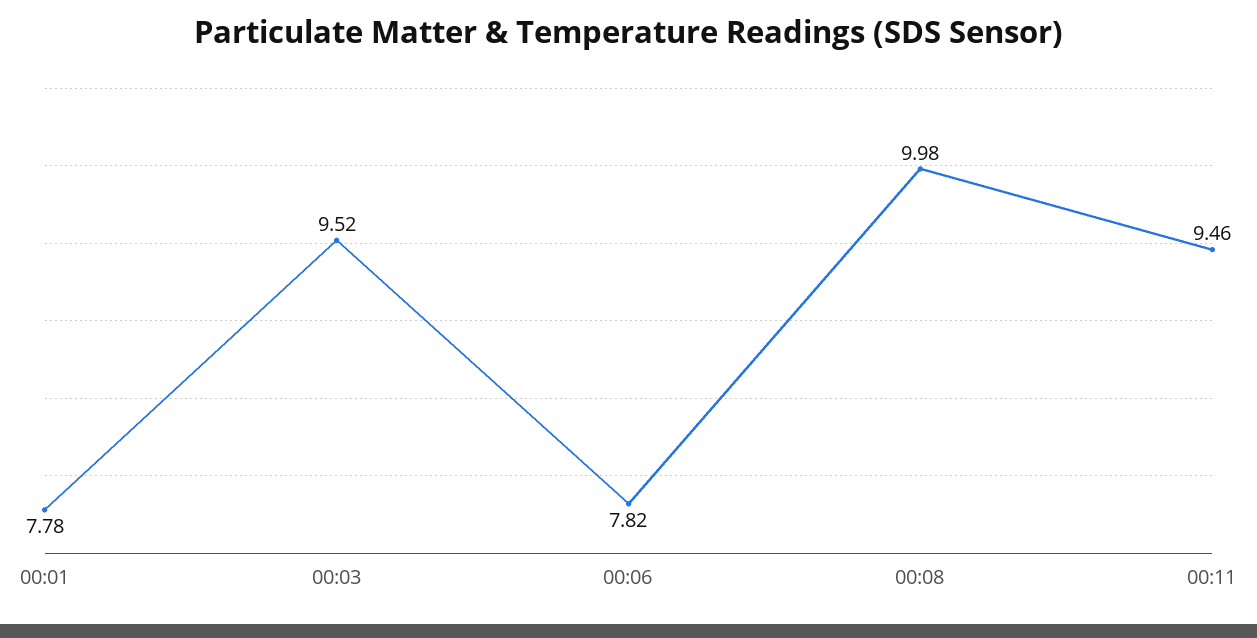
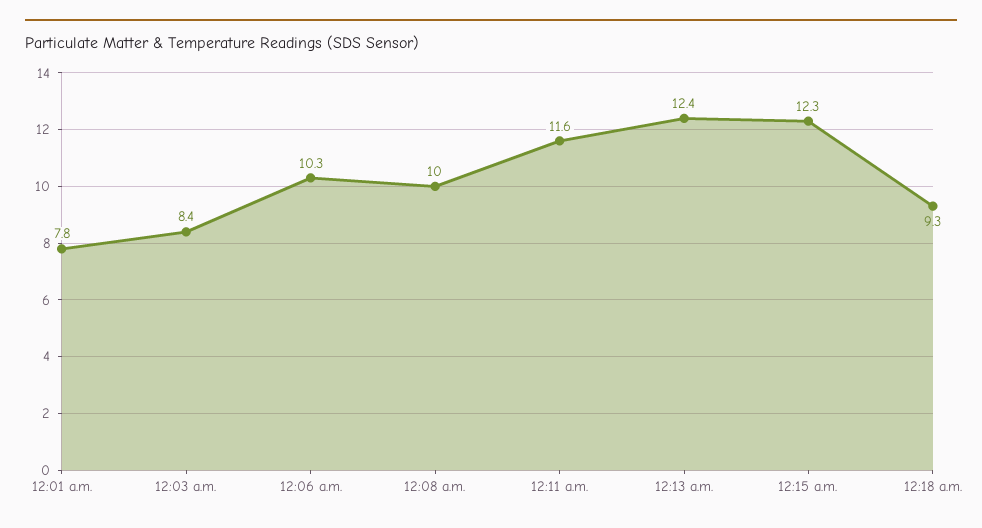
00:03: 9.52 -> 8.4
00:06: 7.82 -> 10.3
00:11: 9.46 -> 11.6
12:13 a.m.: none -> 12.4
12:15 a.m.: none -> 12.3
12:18 a.m.: none -> 9.3

